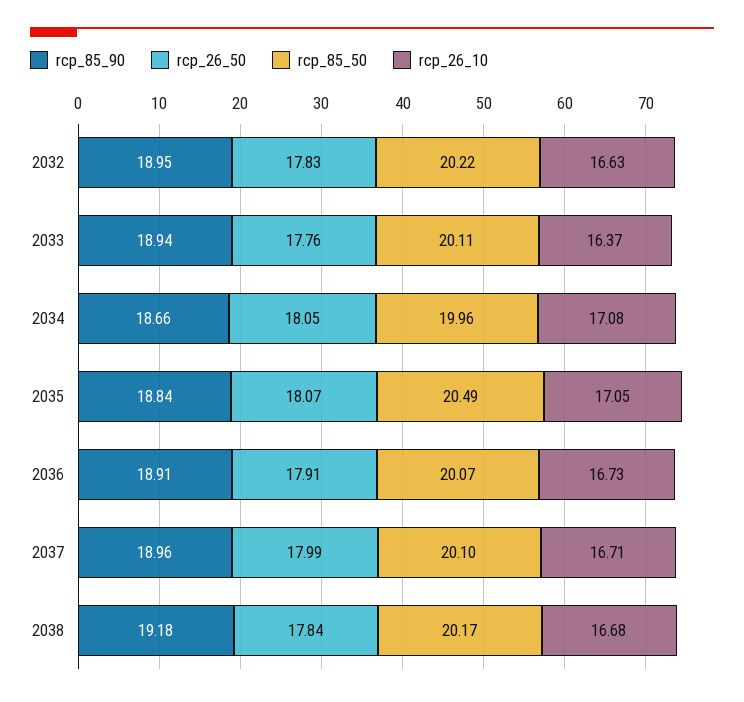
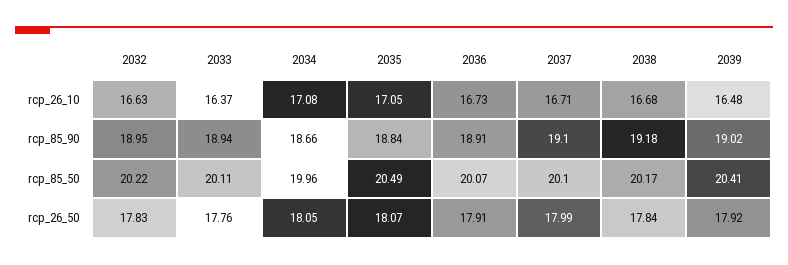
rcp_85_90, 2037: 18.96 -> 19.1
rcp_26_10, 2039: none -> 16.48
rcp_85_90, 2039: none -> 19.02
rcp_85_50, 2039: none -> 20.41
rcp_26_50, 2039: none -> 17.92

